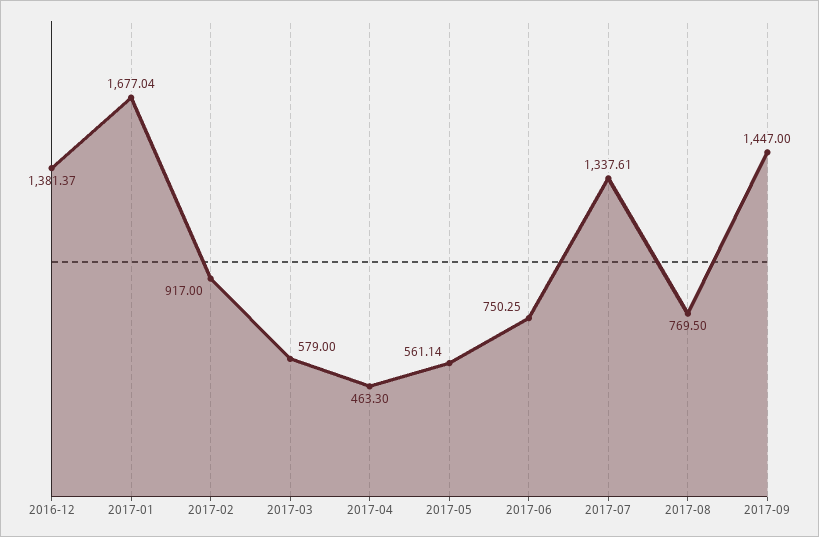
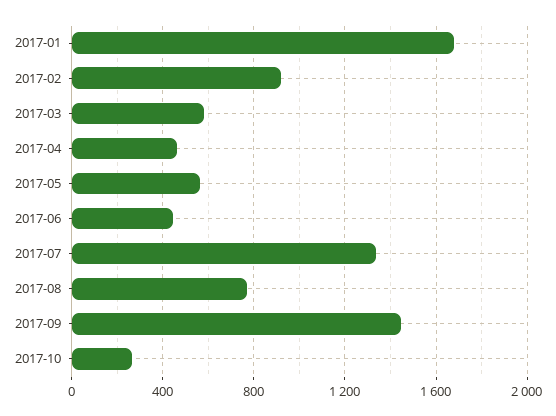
2016-12: 1381.37 -> none
2017-06: 750.25 -> 450
2017-10: none -> 250

